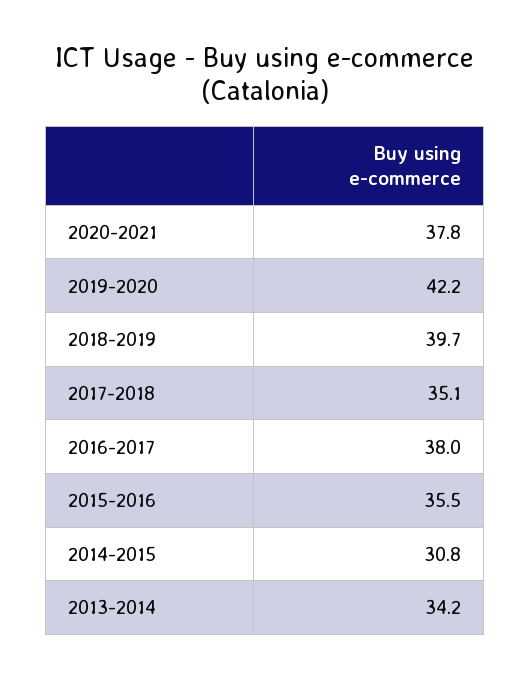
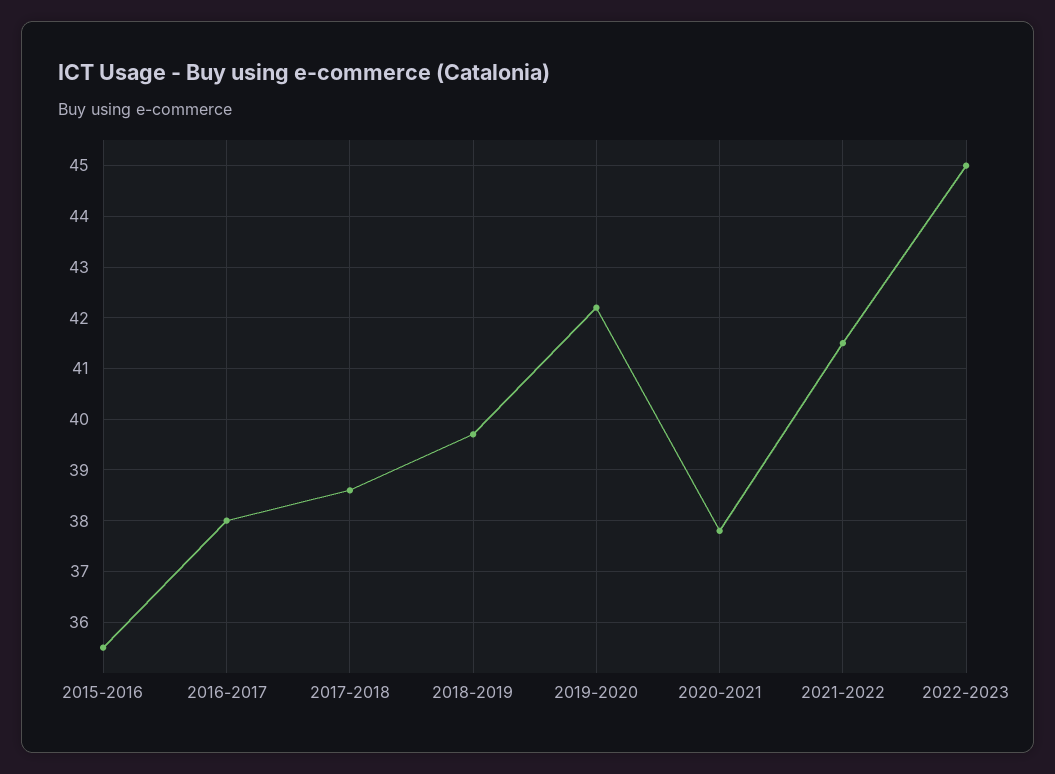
2017-2018: 35.1 -> 38.5
2014-2015: 30.8 -> none
2013-2014: 34.2 -> none
2021-2022: none -> 41.5
2022-2023: none -> 45

